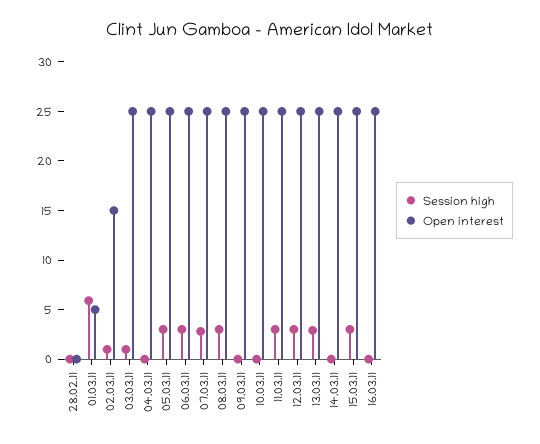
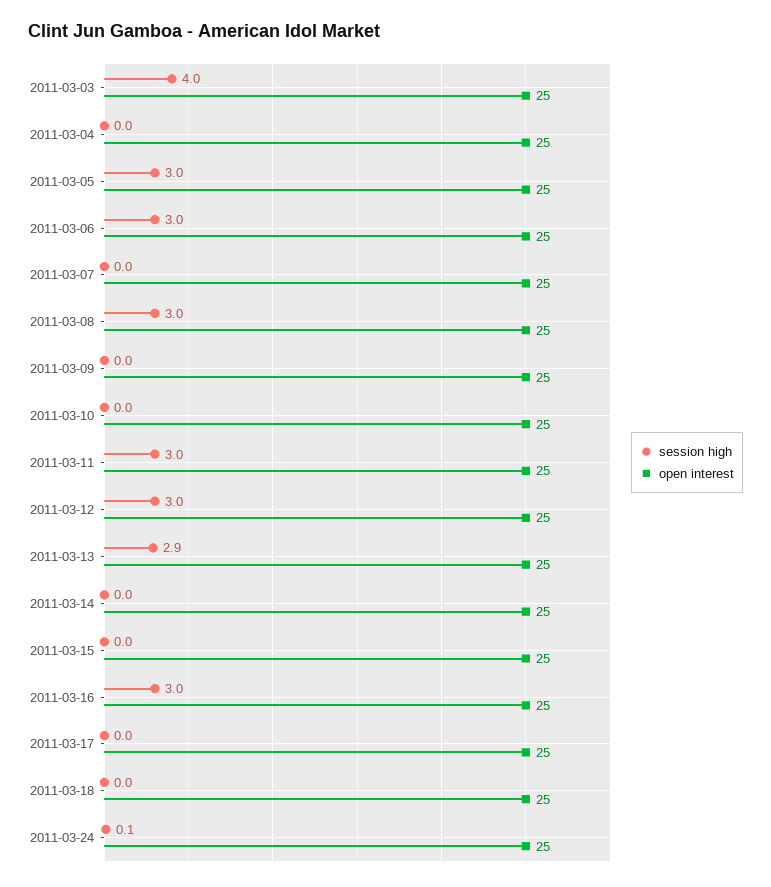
Session high, 28.02.11: 0 -> none
Open interest, 28.02.11: 0 -> none
Session high, 01.03.11: 6 -> none
Open interest, 01.03.11: 5 -> none
Session high, 02.03.11: 1 -> none
Open interest, 02.03.11: 15 -> none
Session high, 03.03.11: 1 -> 4
Session high, 07.03.11: 3 -> 0
Session high, 15.03.11: 3 -> 0
Session high, 16.03.11: 0 -> 3
Session high, 2011-03-17: none -> 0
Open interest, 2011-03-17: none -> 25
Session high, 2011-03-18: none -> 0
Open interest, 2011-03-18: none -> 25
Session high, 2011-03-24: none -> 0.1
Open interest, 2011-03-24: none -> 25

